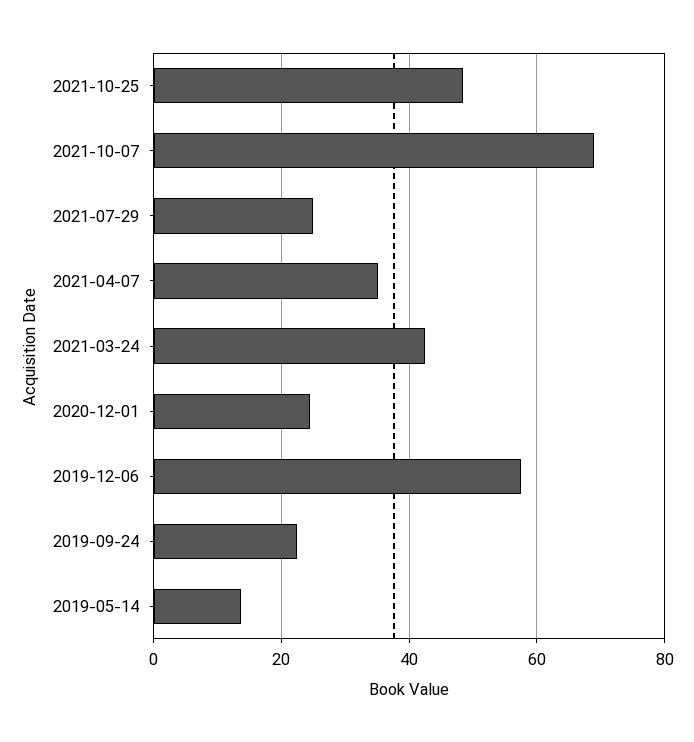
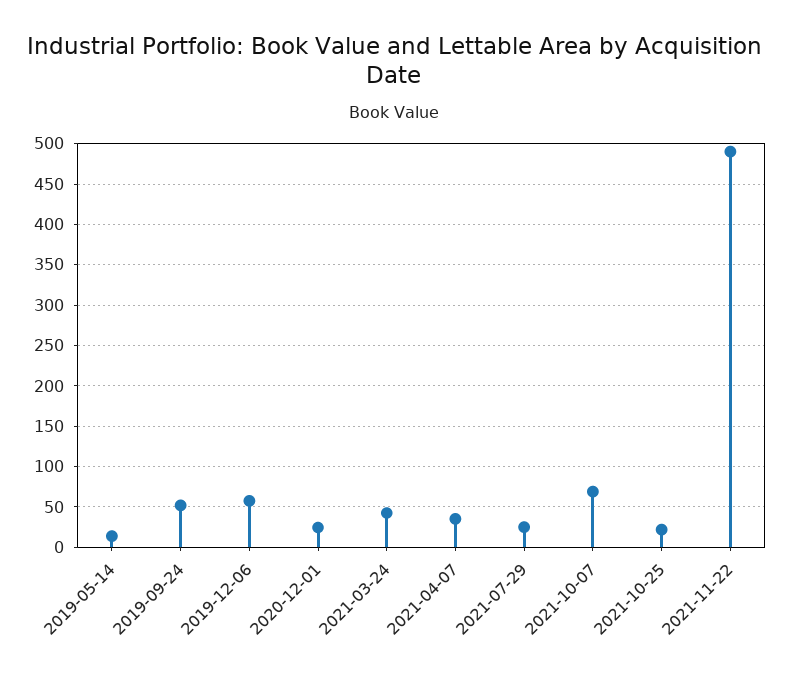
2021-10-25: 48 -> 20
2019-09-24: 22 -> 50
2021-11-22: none -> 490

